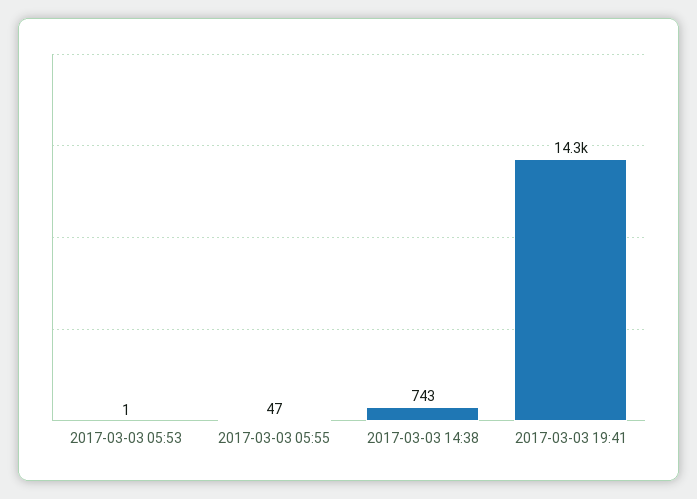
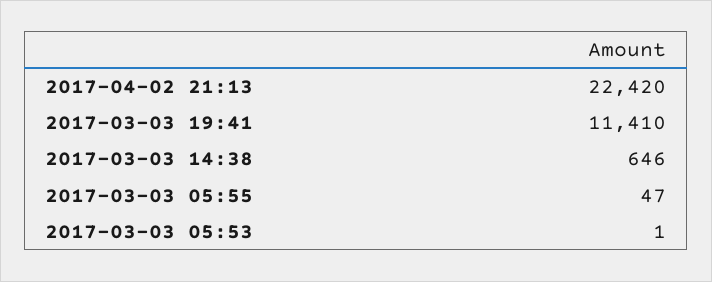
2017-03-03 14:38: 743 -> 646
2017-03-03 19:41: 14300 -> 11410
2017-04-02 21:13: none -> 22420

